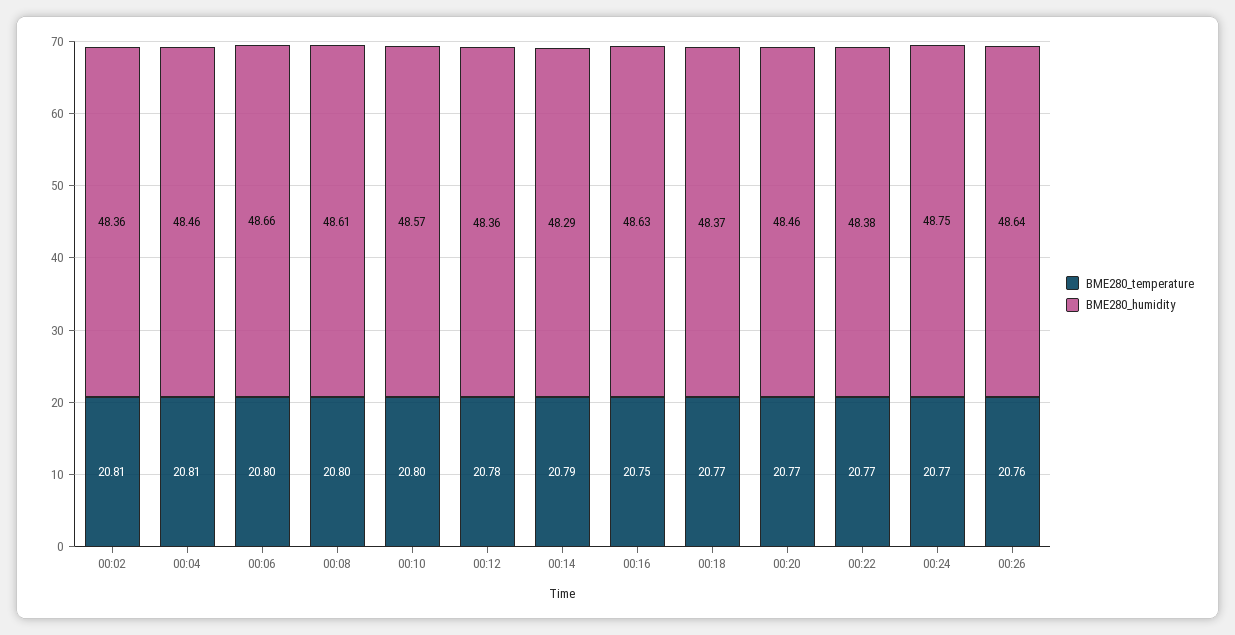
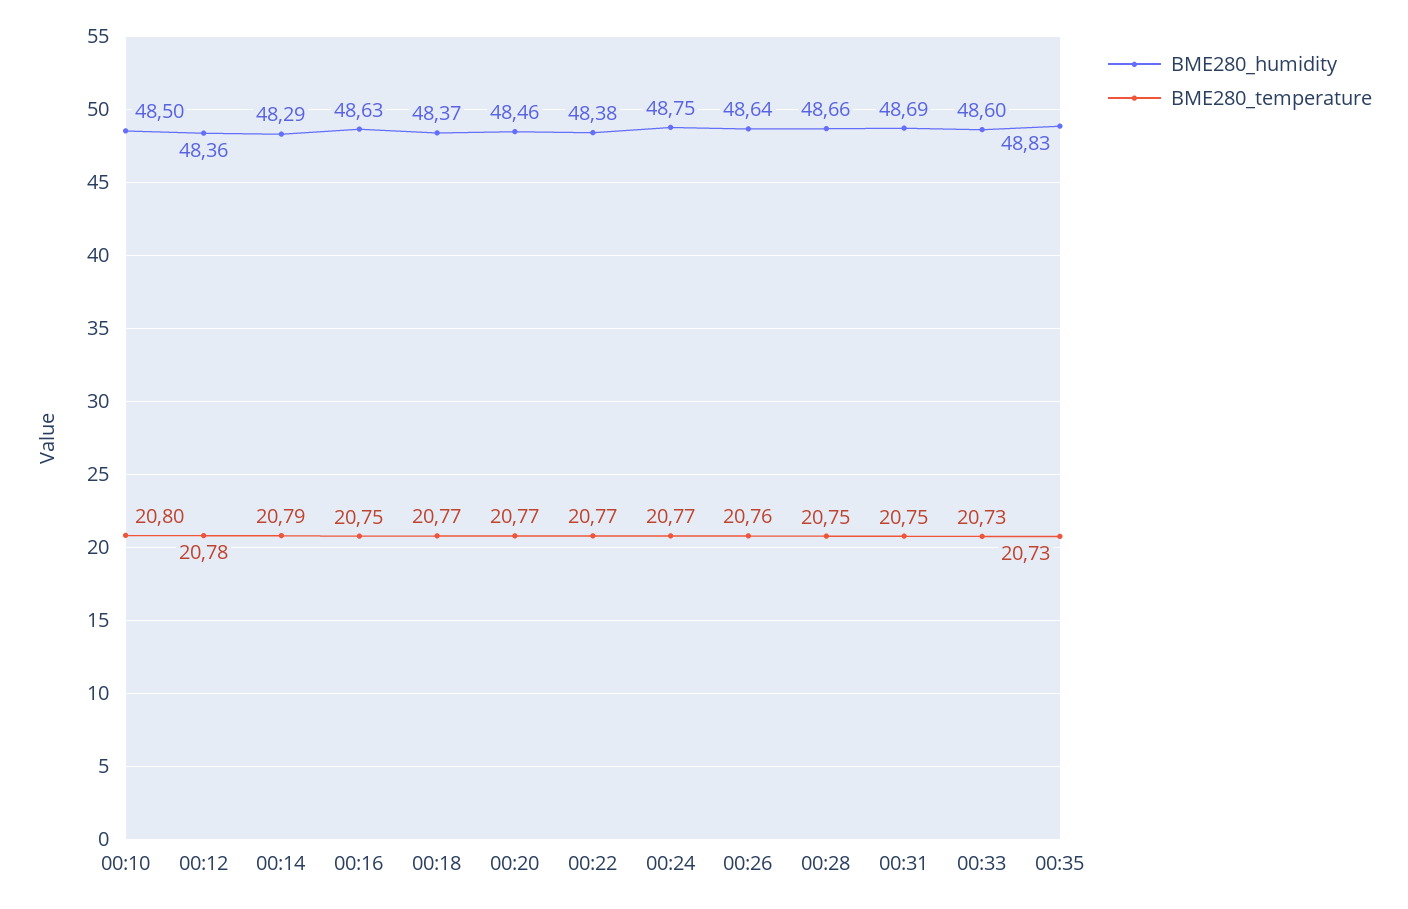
BME280_temperature, 00:02: 20.81 -> none
BME280_humidity, 00:02: 48.36 -> none
BME280_temperature, 00:04: 20.81 -> none
BME280_humidity, 00:04: 48.46 -> none
BME280_temperature, 00:06: 20.8 -> none
BME280_humidity, 00:06: 48.66 -> none
BME280_temperature, 00:08: 20.8 -> none
BME280_humidity, 00:08: 48.61 -> none
BME280_humidity, 00:10: 48.57 -> 48.5
BME280_humidity, 00:28: none -> 48.66
BME280_temperature, 00:28: none -> 20.75
BME280_humidity, 00:31: none -> 48.69
BME280_temperature, 00:31: none -> 20.75
BME280_humidity, 00:33: none -> 48.6
BME280_temperature, 00:33: none -> 20.73
BME280_humidity, 00:35: none -> 48.83
BME280_temperature, 00:35: none -> 20.73

